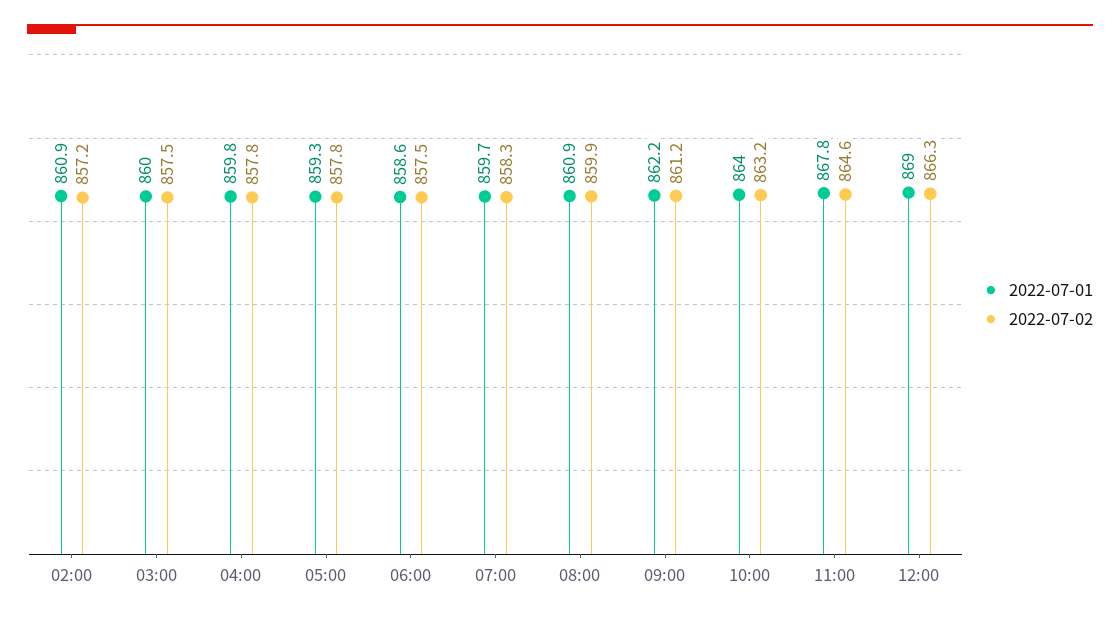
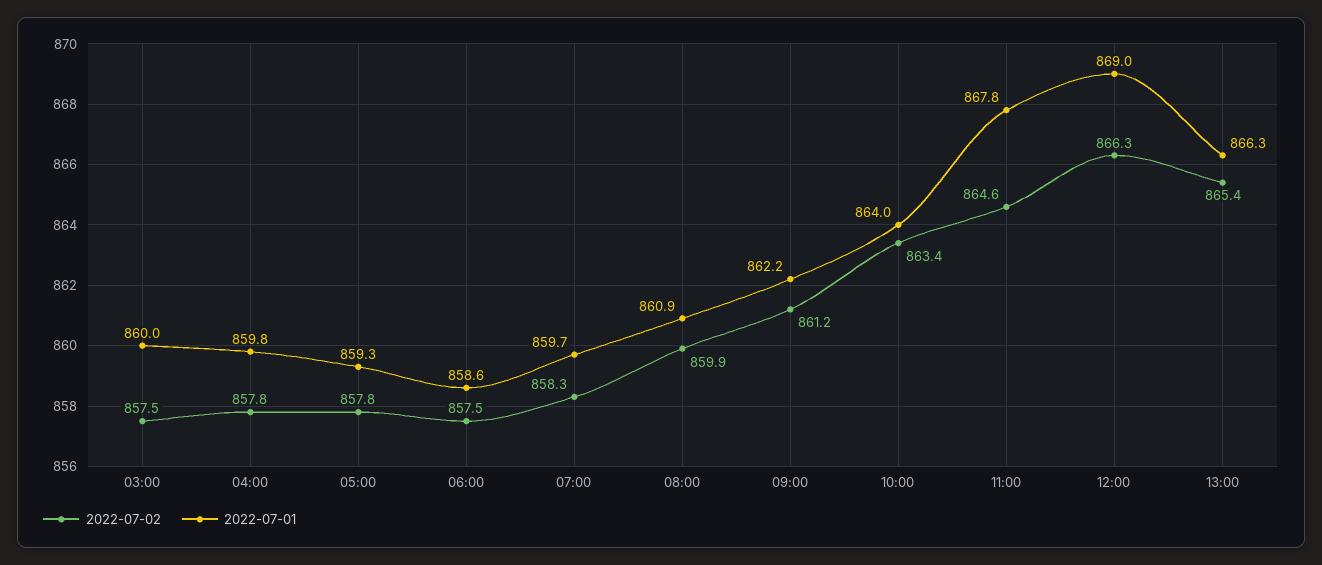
2022-07-01, 02:00: 860.9 -> none
2022-07-02, 02:00: 857.2 -> none
2022-07-02, 10:00: 863.2 -> 863.4
2022-07-02, 13:00: none -> 865.4
2022-07-01, 13:00: none -> 866.3

